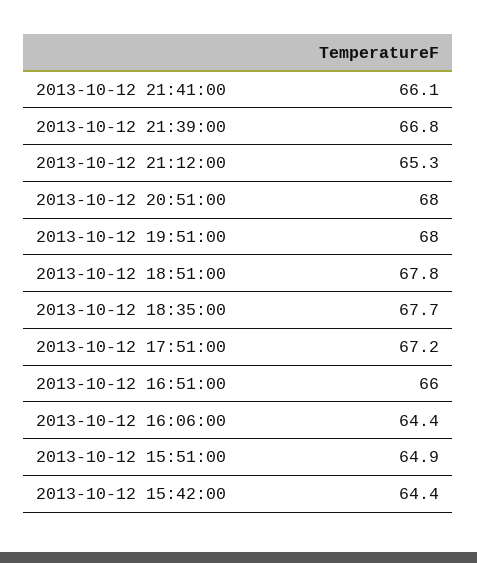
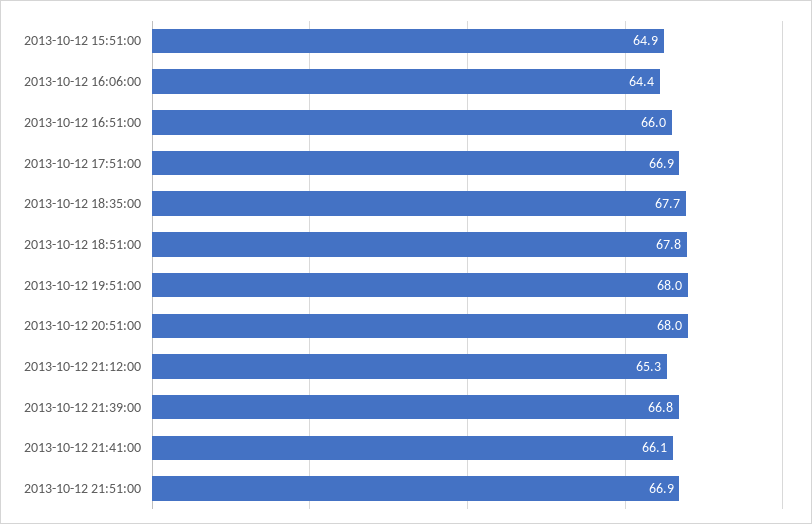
2013-10-12 17:51:00: 67.2 -> 66.9
2013-10-12 15:42:00: 64.4 -> none
2013-10-12 21:51:00: none -> 66.9

